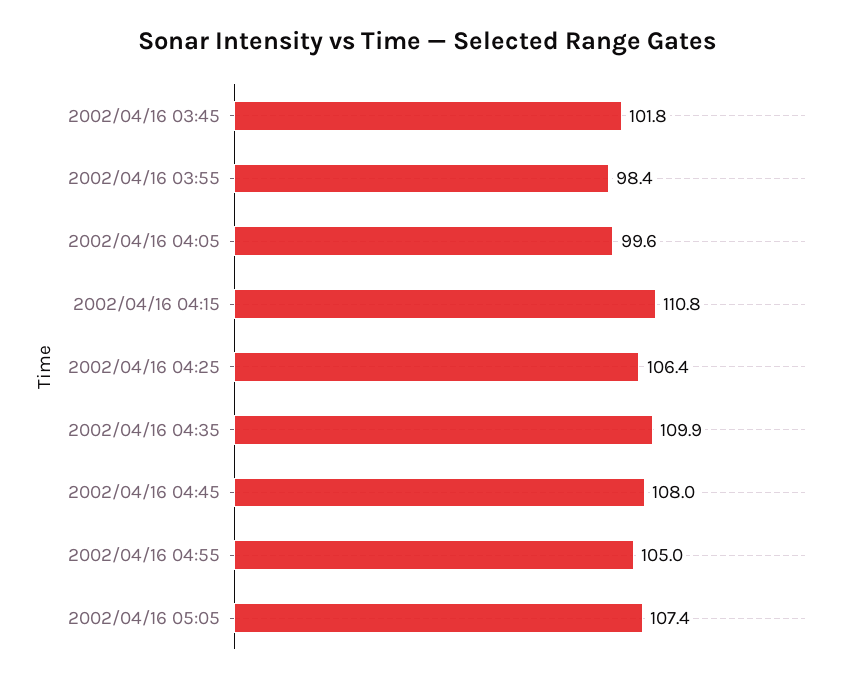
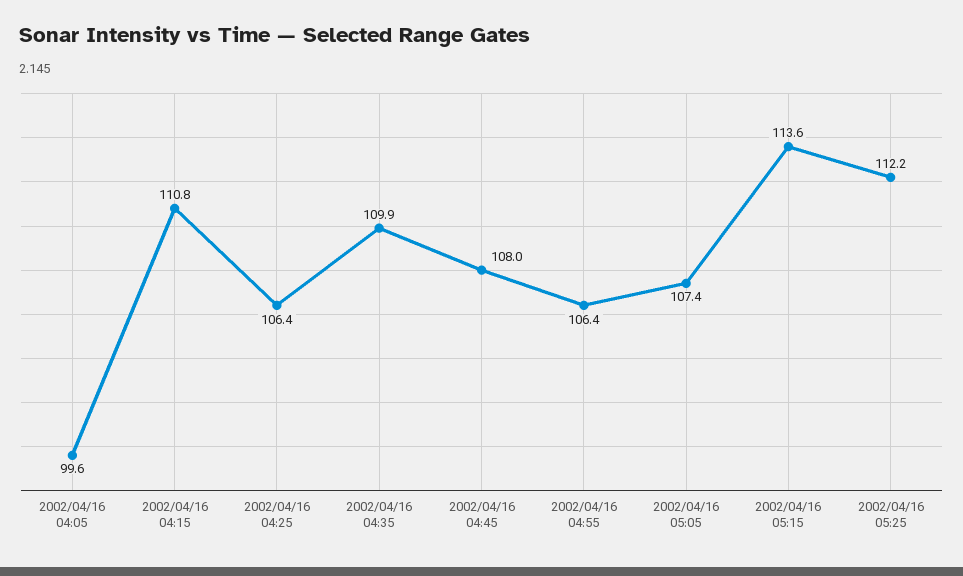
2002/04/16 03:45: 101.8 -> none
2002/04/16 03:55: 98.4 -> none
2002/04/16 04:55: 105 -> 106.4
2002/04/16 05:15: none -> 113.6
2002/04/16 05:25: none -> 112.2

